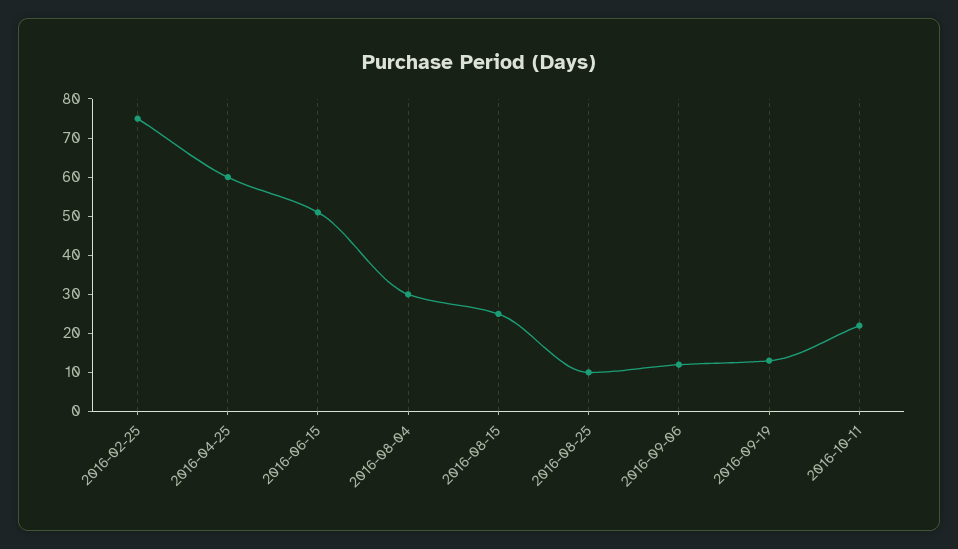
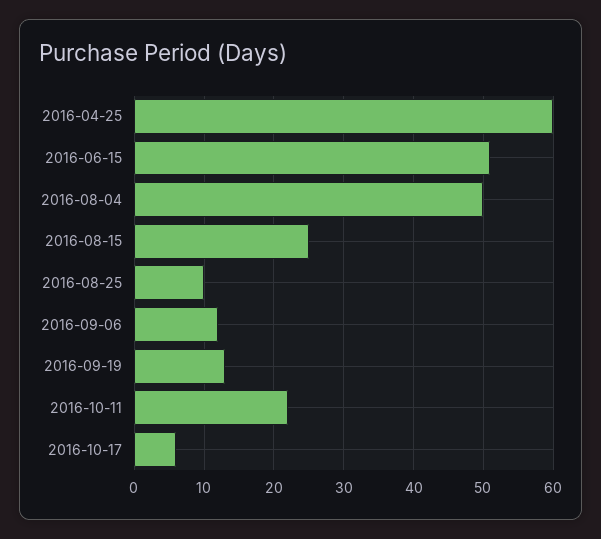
2016-02-25: 75 -> none
2016-08-04: 30 -> 50
2016-10-17: none -> 6

